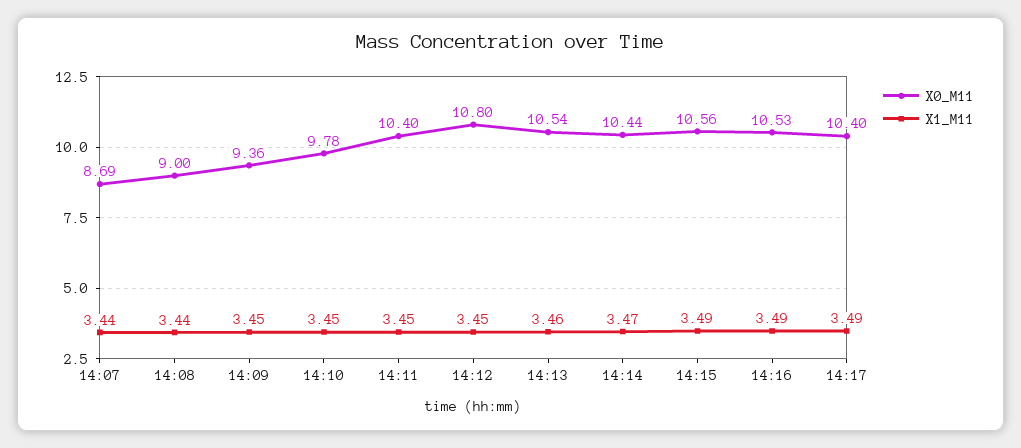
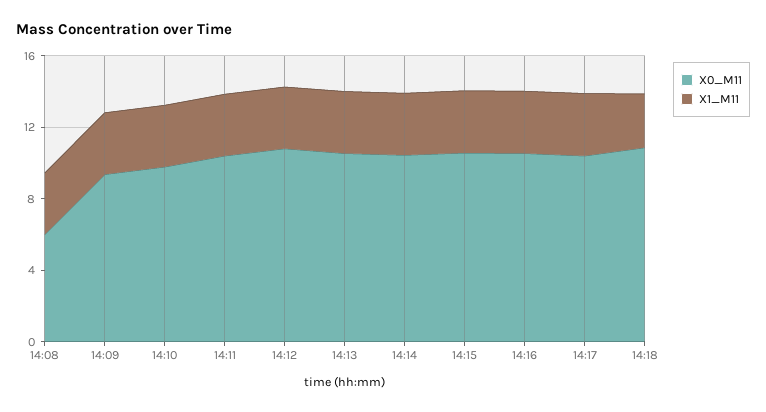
X0_M11, 14:07: 8.69 -> none
X1_M11, 14:07: 3.44 -> none
X0_M11, 14:08: 9 -> 6
X0_M11, 14:18: none -> 11
X1_M11, 14:18: none -> 3

